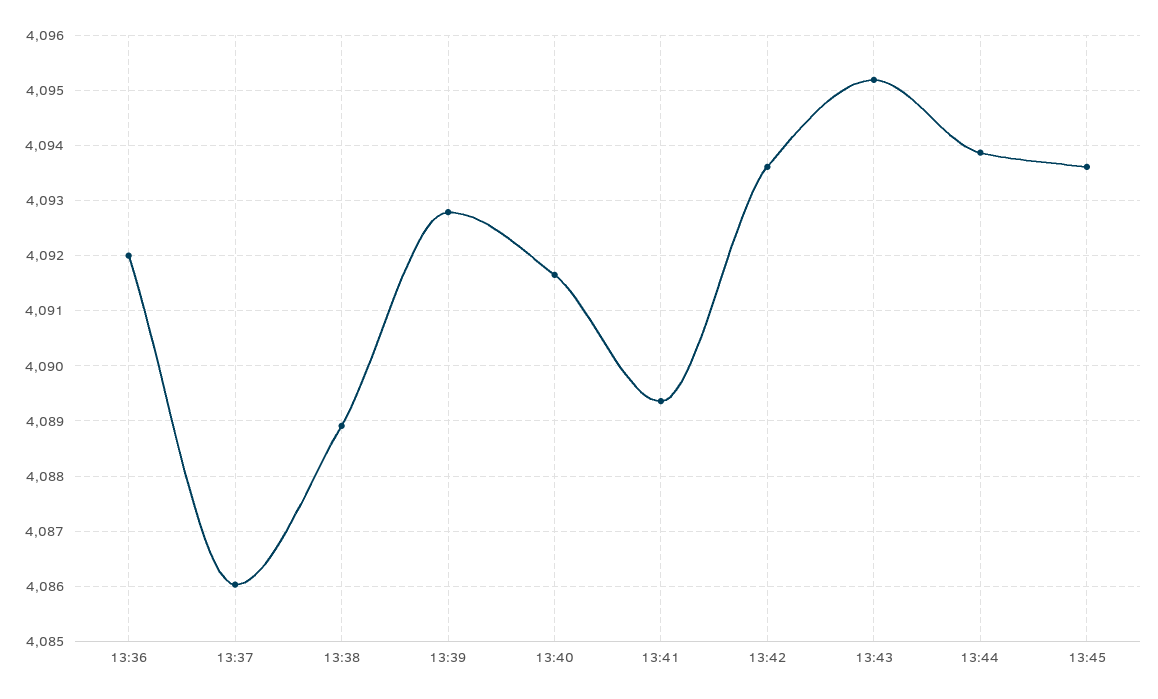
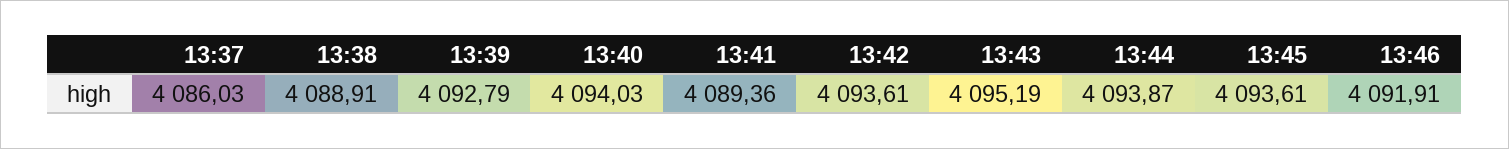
13:36: 4092 -> none
13:40: 4091.6 -> 4094.03
13:46: none -> 4091.91

